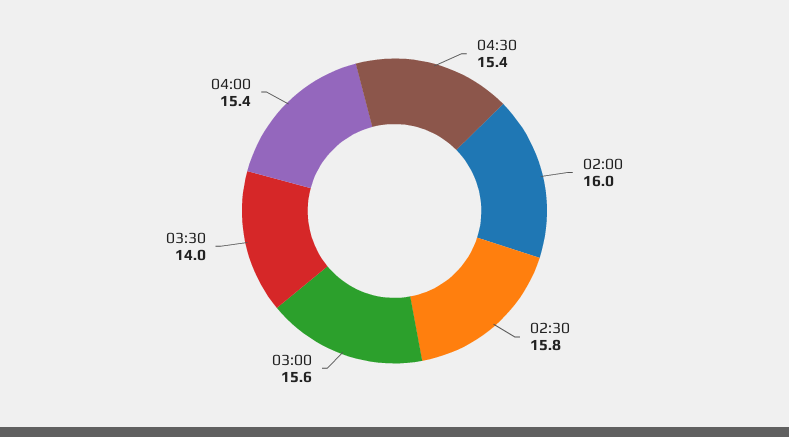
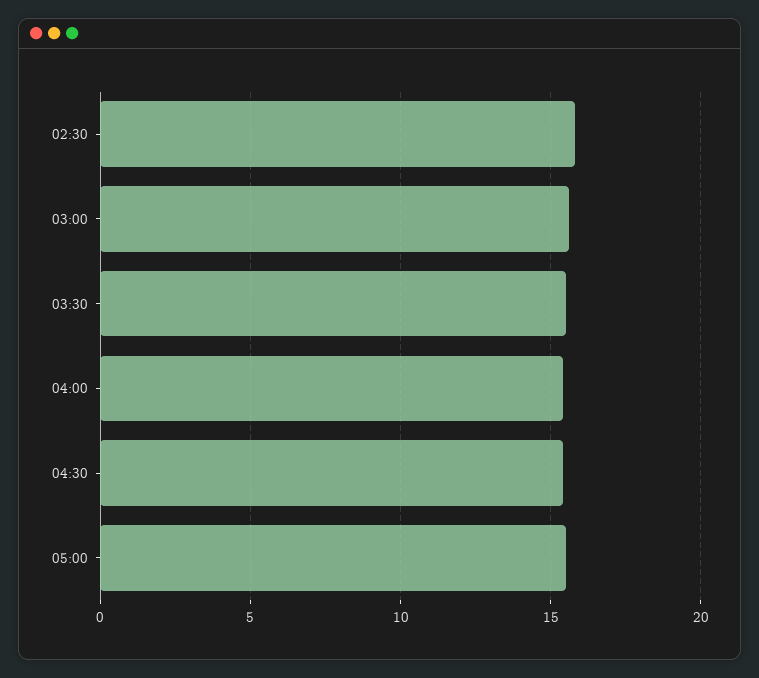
02:00: 16 -> none
03:30: 14 -> 15.5
05:00: none -> 15.5

